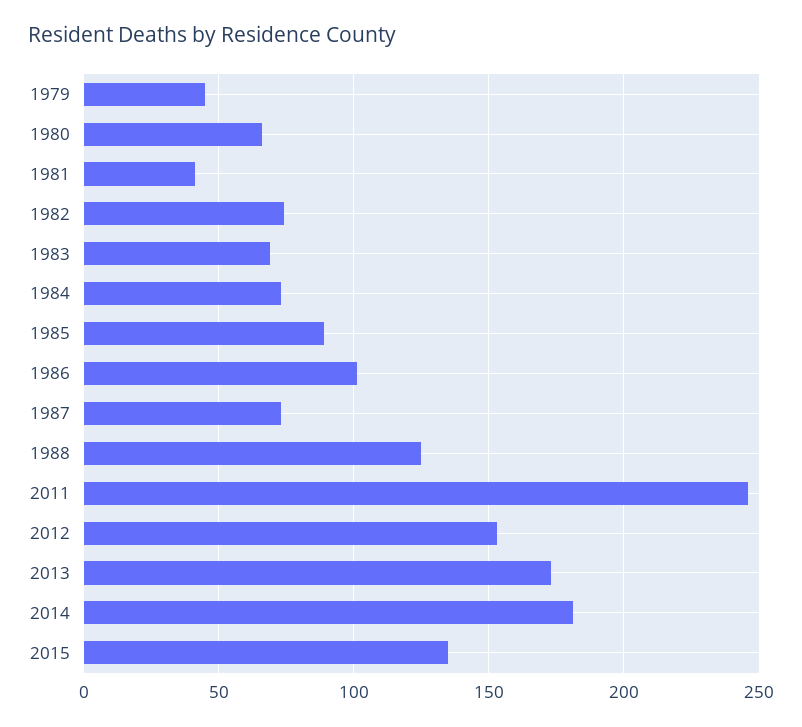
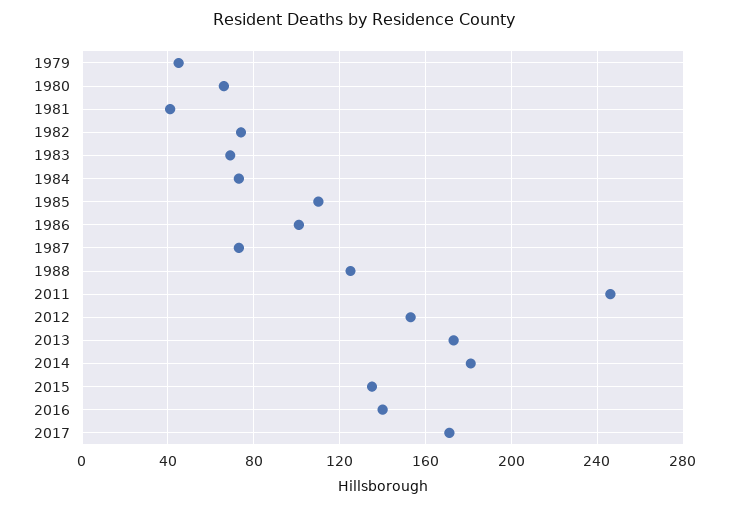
1985: 90 -> 110
2016: none -> 140
2017: none -> 170

